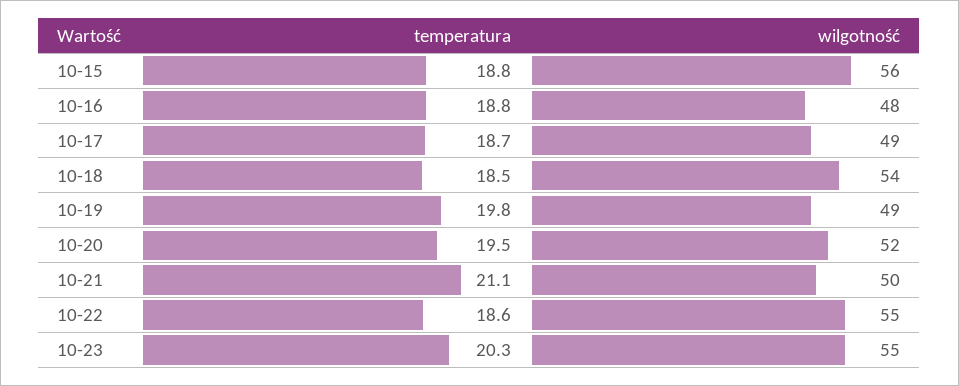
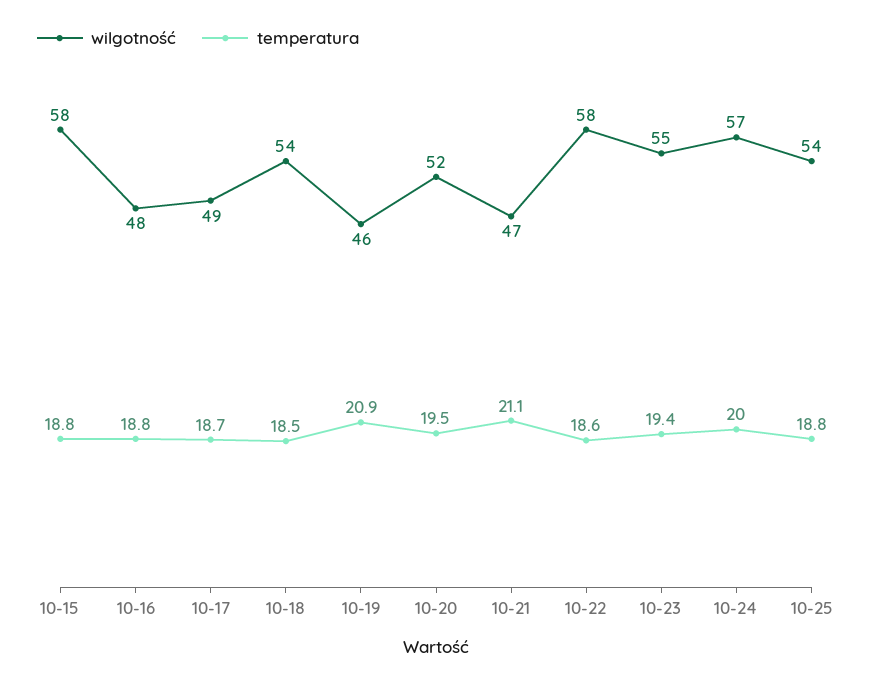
wilgotność, 10-15: 56 -> 58
temperatura, 10-19: 19.8 -> 20.9
wilgotność, 10-19: 49 -> 46
wilgotność, 10-21: 50 -> 47
wilgotność, 10-22: 55 -> 58
temperatura, 10-23: 20.3 -> 19.4
wilgotność, 10-24: none -> 57
temperatura, 10-24: none -> 20
wilgotność, 10-25: none -> 54
temperatura, 10-25: none -> 18.8

